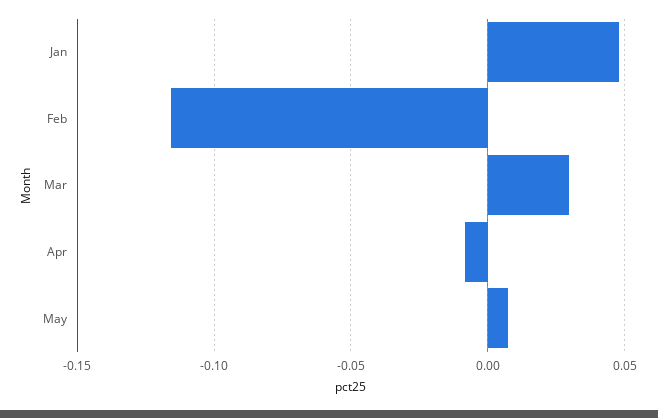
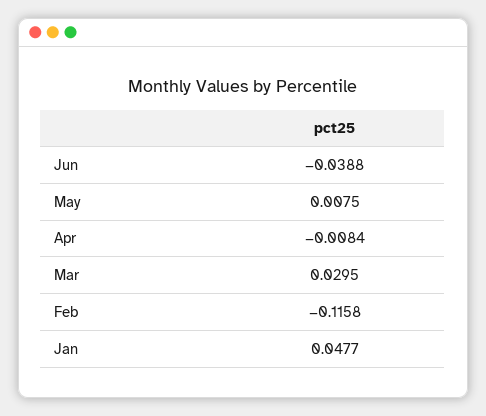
Jun: none -> -0.0388

